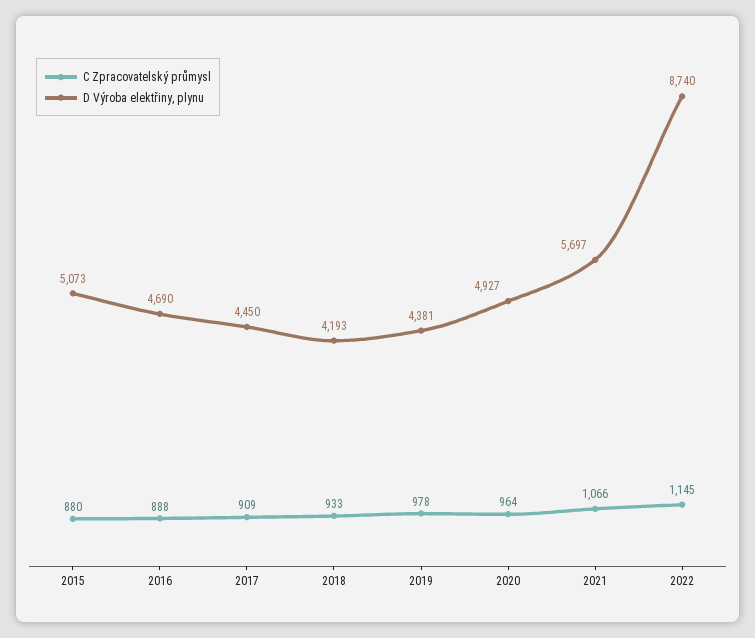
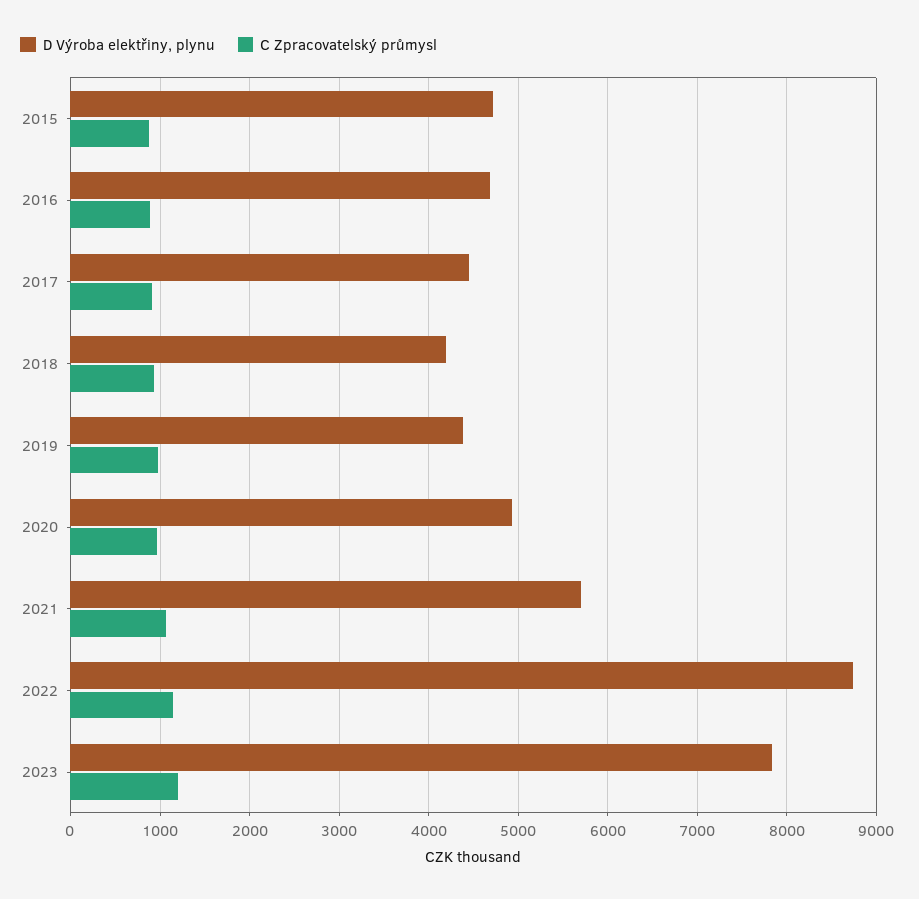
D Výroba elektřiny, plynu, 2015: 5073 -> 4700
D Výroba elektřiny, plynu, 2023: none -> 7800
C Zpracovatelský průmysl, 2023: none -> 1200

